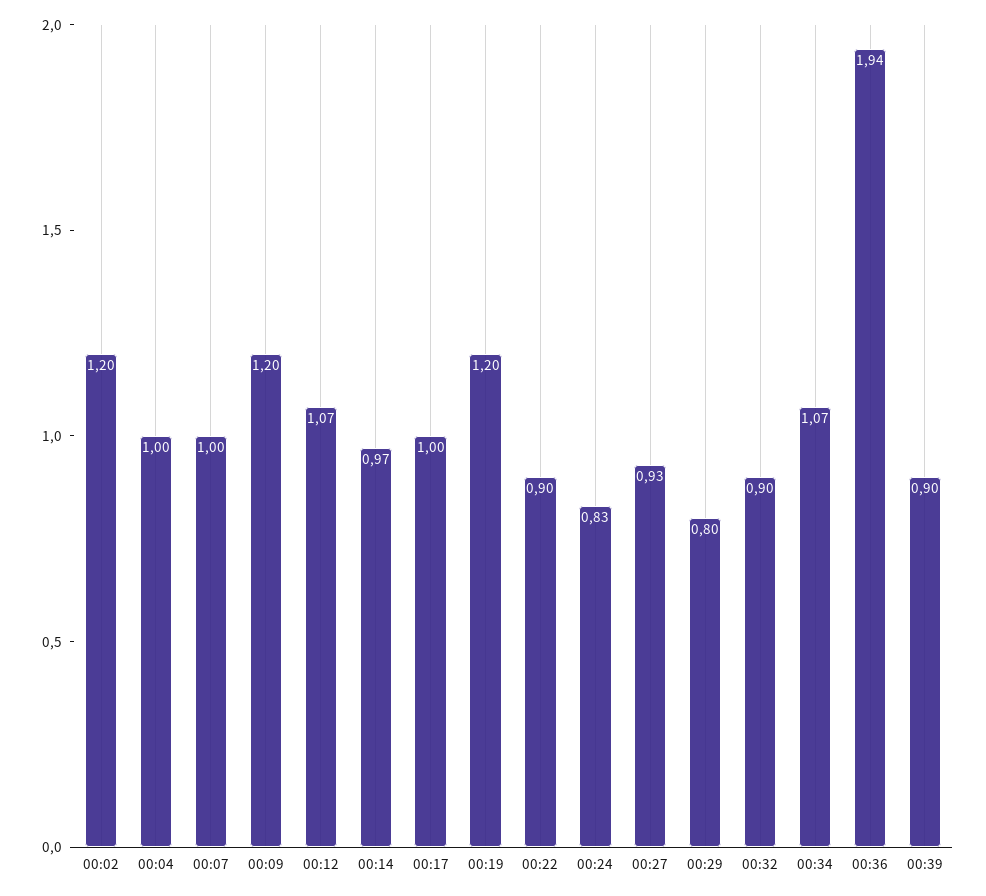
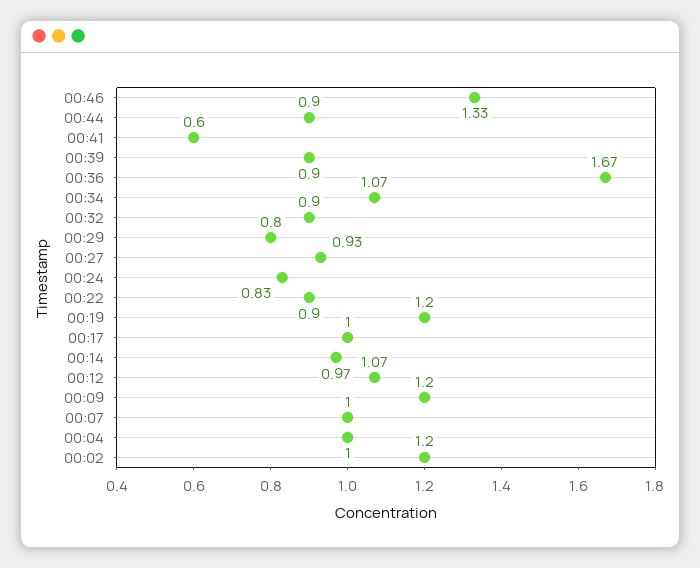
00:36: 1.94 -> 1.67
00:46: none -> 1.33
00:44: none -> 0.9
00:41: none -> 0.6

